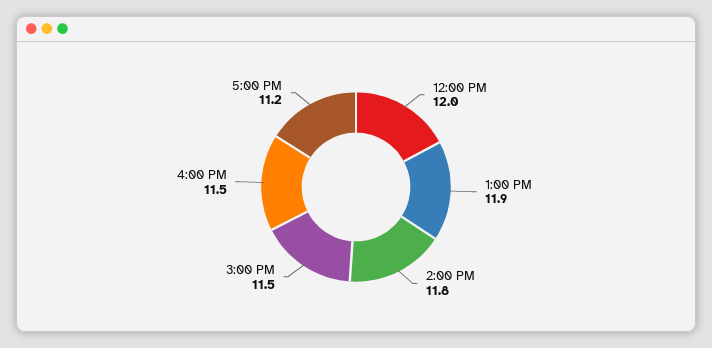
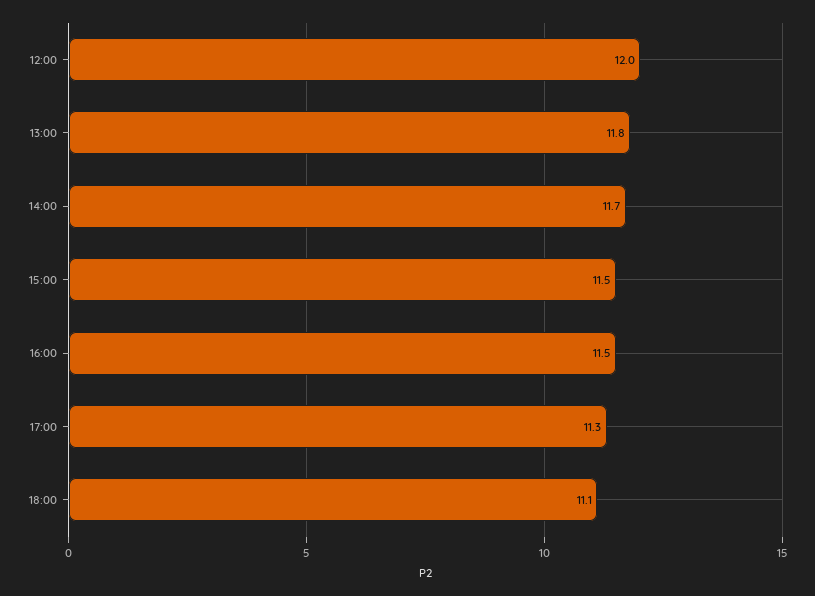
1:00 PM: 11.9 -> 11.8
2:00 PM: 11.8 -> 11.7
5:00 PM: 11.2 -> 11.3
18:00: none -> 11.1

